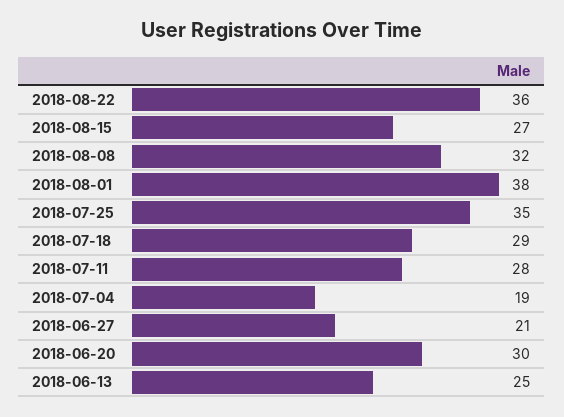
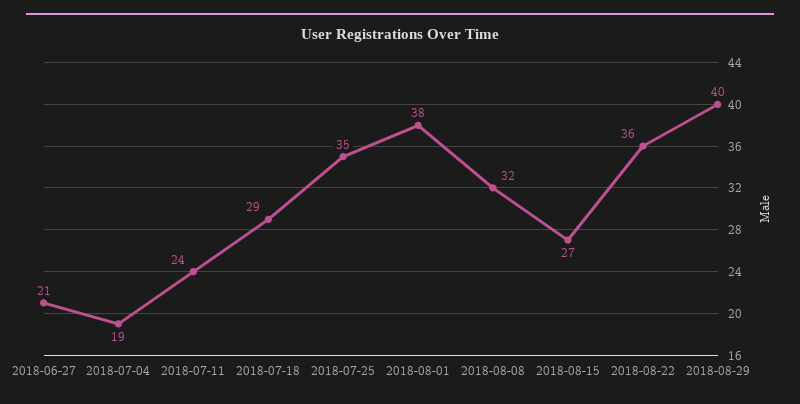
2018-07-11: 28 -> 24
2018-06-20: 30 -> none
2018-06-13: 25 -> none
2018-08-29: none -> 40

